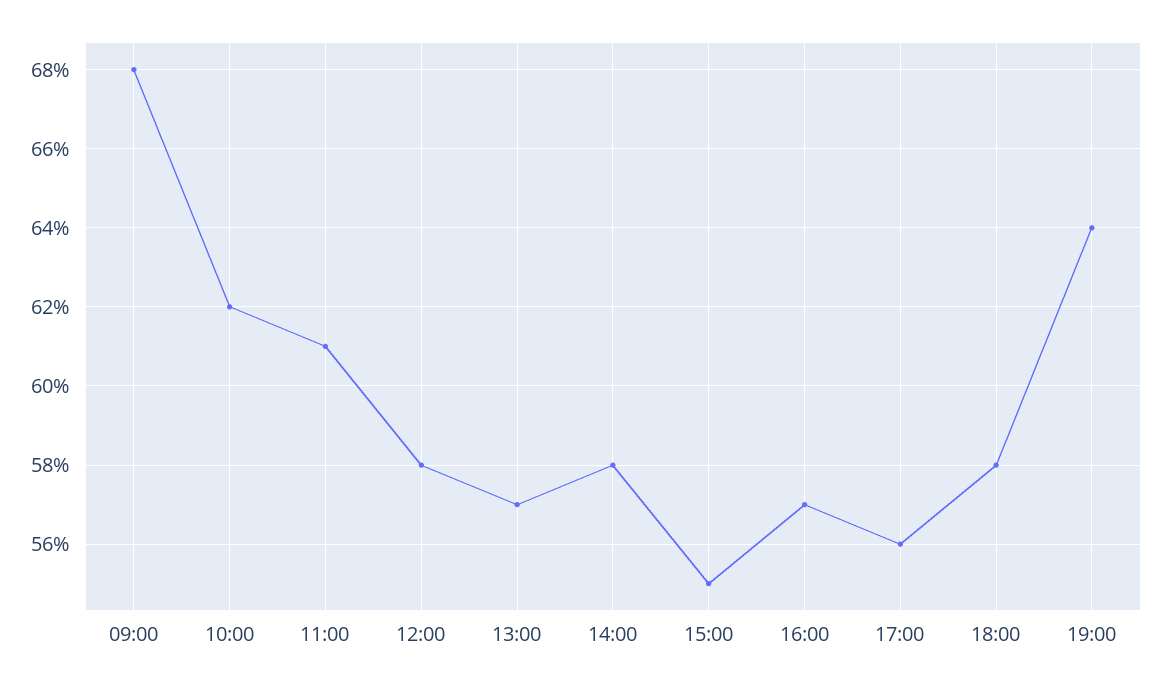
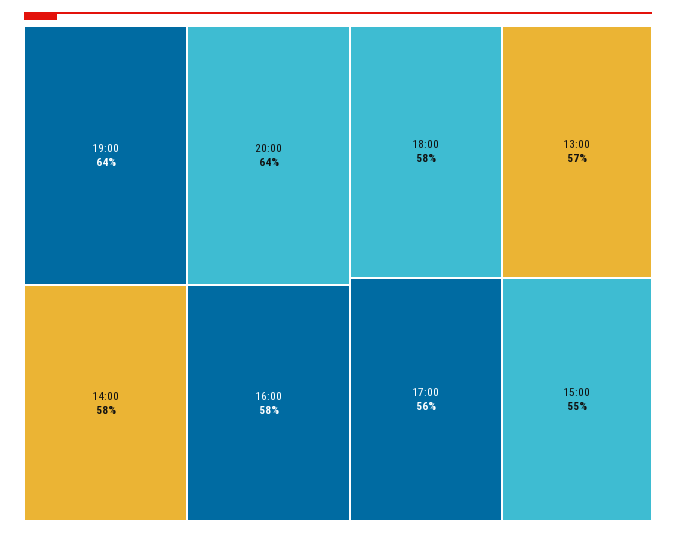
09:00: 68 -> none
10:00: 62 -> none
11:00: 61 -> none
12:00: 58 -> none
16:00: 57 -> 58
20:00: none -> 64

